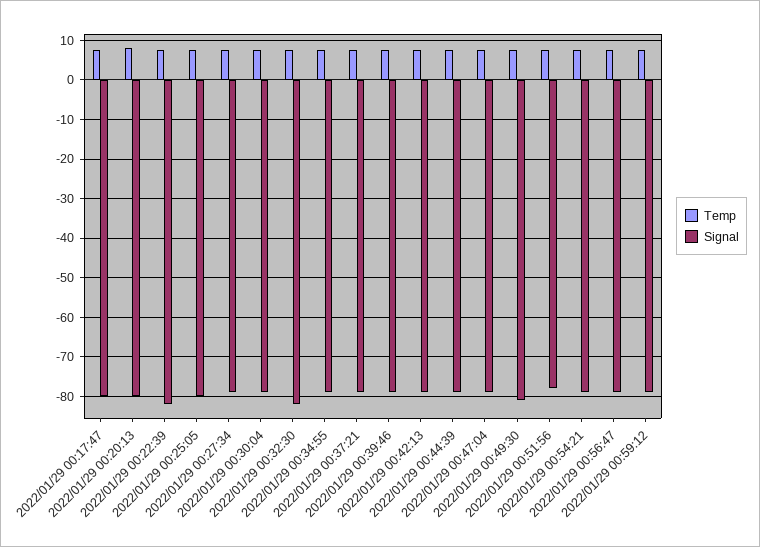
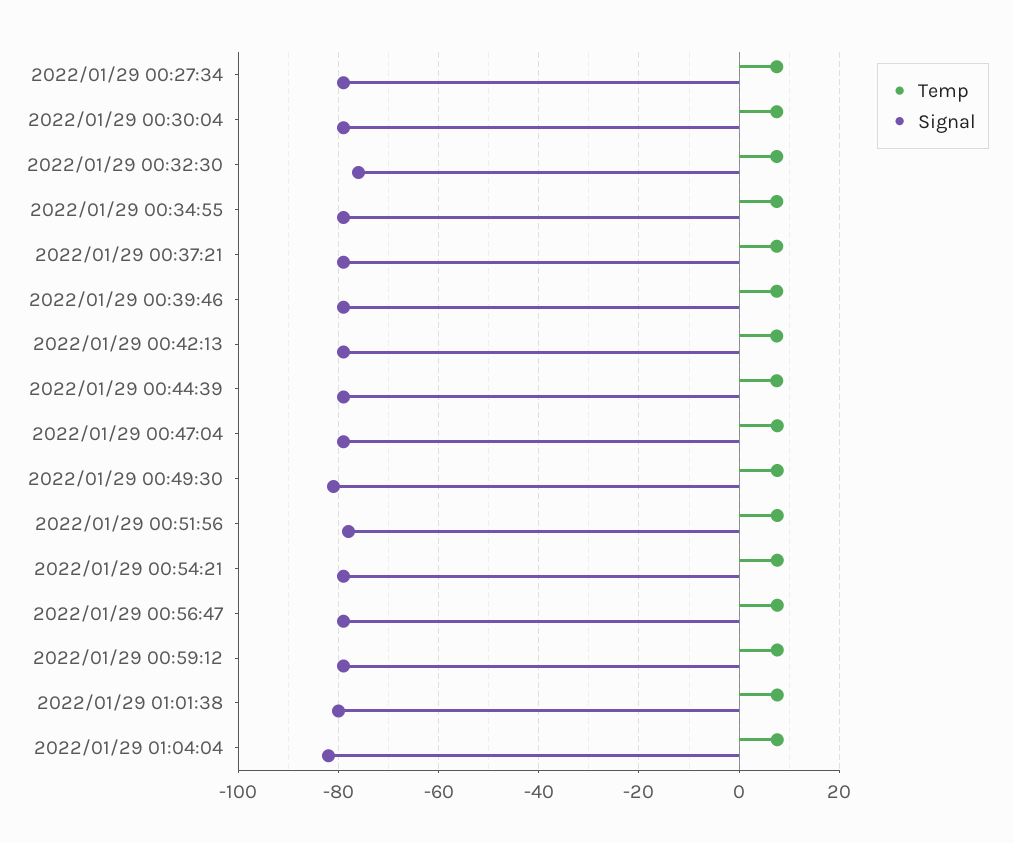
Temp, 2022/01/29 00:17:47: 8 -> none
Signal, 2022/01/29 00:17:47: -80 -> none
Temp, 2022/01/29 00:20:13: 8 -> none
Signal, 2022/01/29 00:20:13: -80 -> none
Temp, 2022/01/29 00:22:39: 8 -> none
Signal, 2022/01/29 00:22:39: -82 -> none
Temp, 2022/01/29 00:25:05: 8 -> none
Signal, 2022/01/29 00:25:05: -80 -> none
Signal, 2022/01/29 00:32:30: -82 -> -76
Temp, 2022/01/29 01:01:38: none -> 8
Signal, 2022/01/29 01:01:38: none -> -80
Temp, 2022/01/29 01:04:04: none -> 8
Signal, 2022/01/29 01:04:04: none -> -82

